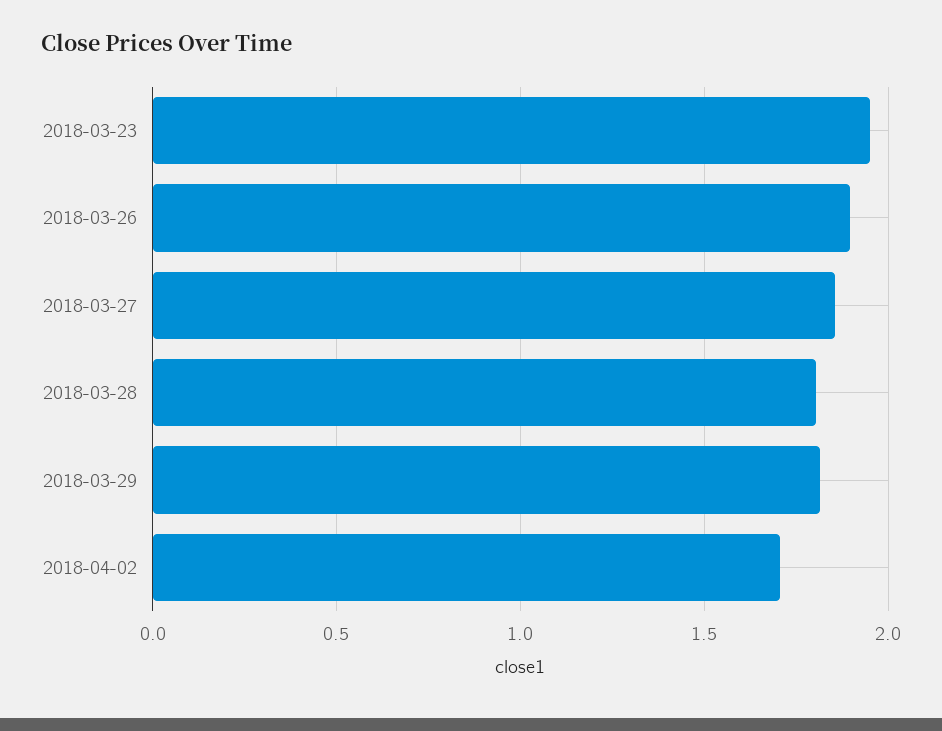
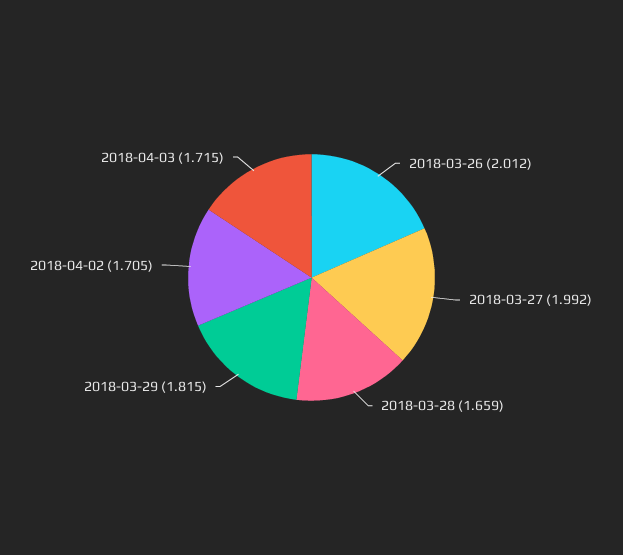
2018-03-23: 1.95 -> none
2018-03-26: 1.9 -> 2.012
2018-03-27: 1.85 -> 1.992
2018-03-28: 1.8 -> 1.659
2018-04-03: none -> 1.715

